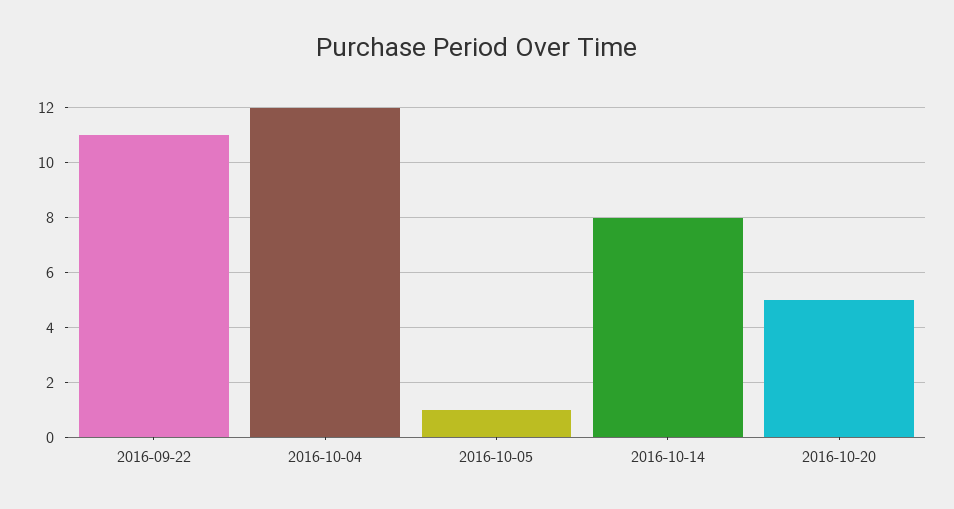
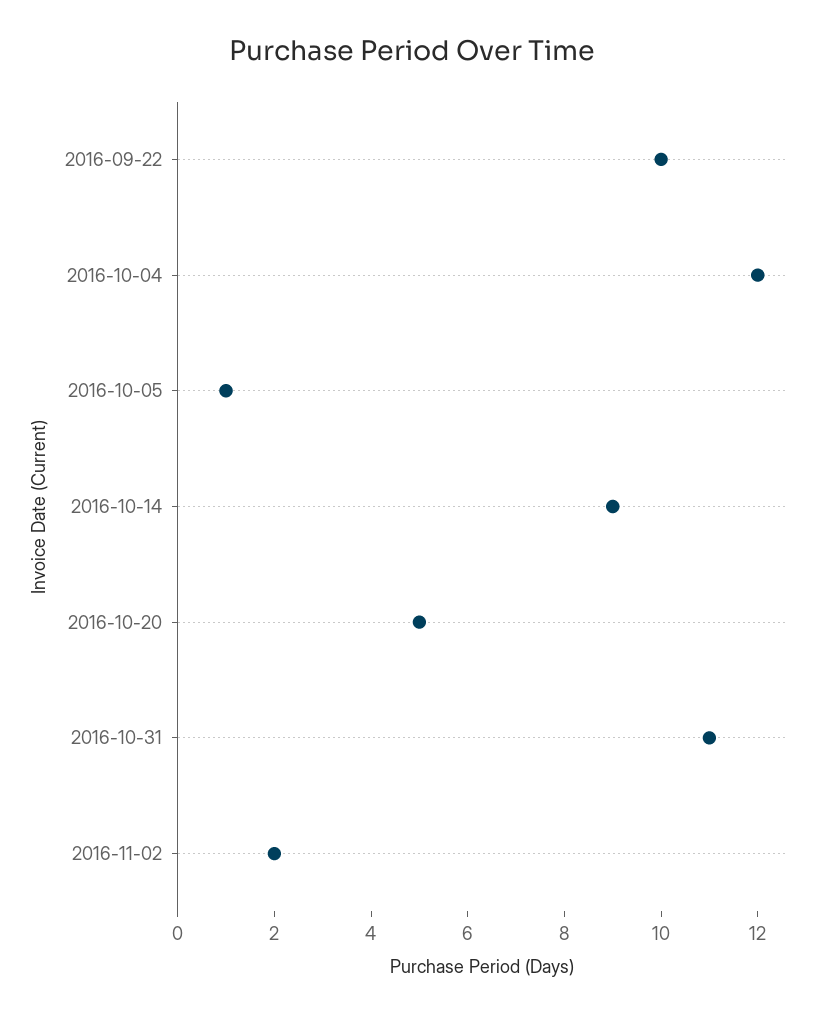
2016-09-22: 11 -> 10
2016-10-14: 8 -> 9
2016-10-31: none -> 11
2016-11-02: none -> 2

